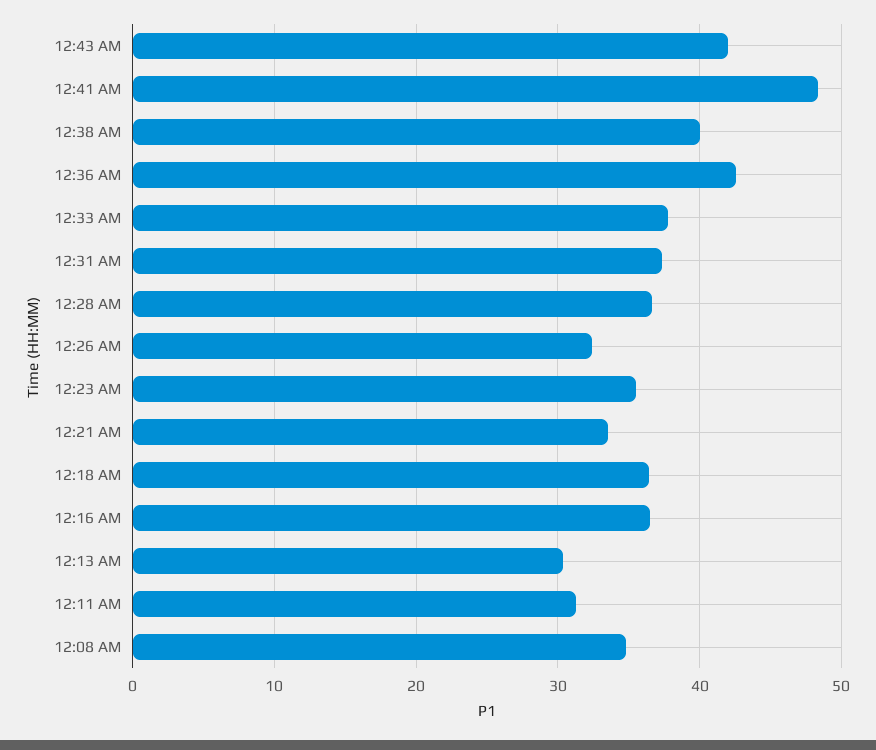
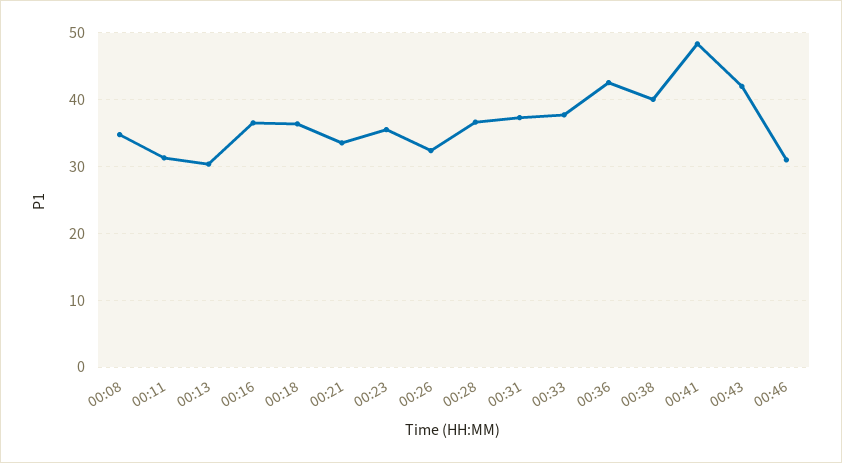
00:46: none -> 31

